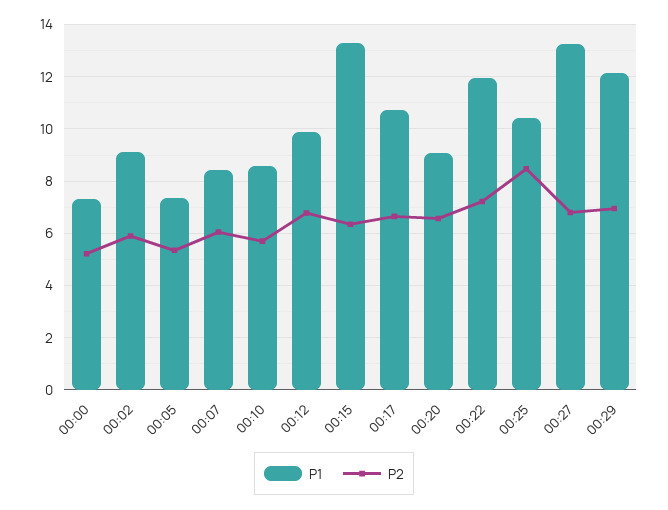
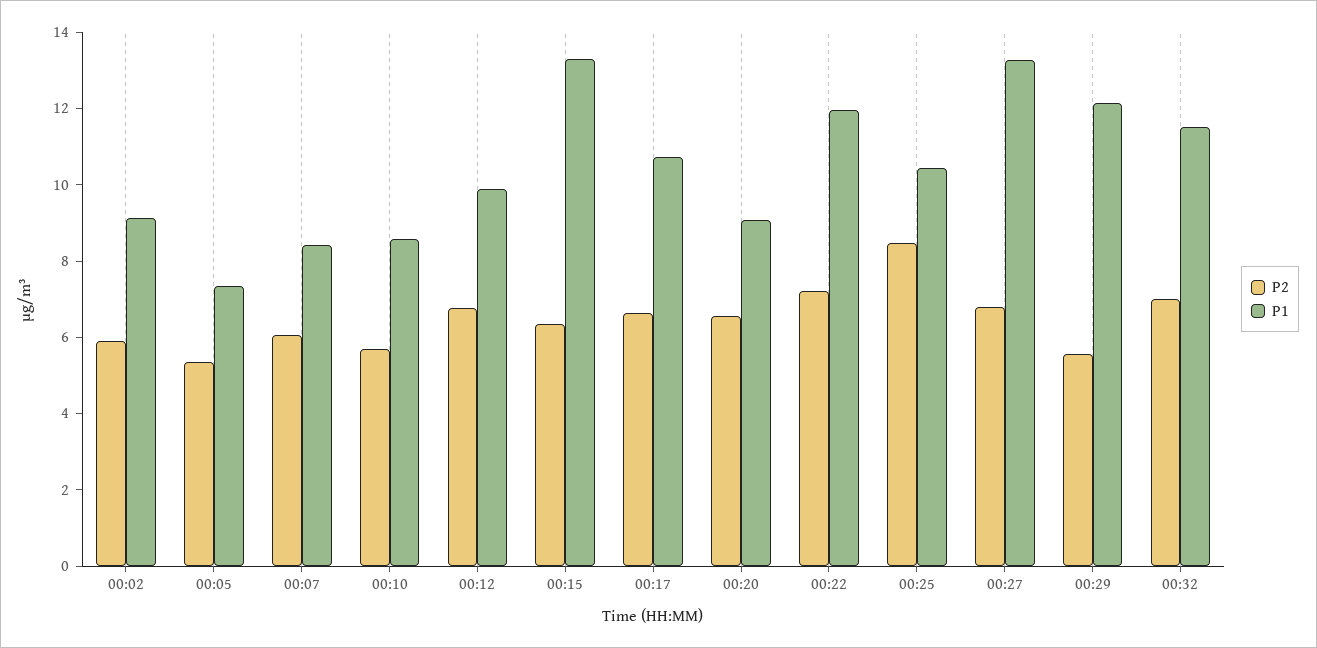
P1, 00:00: 7.25 -> none
P2, 00:00: 5.25 -> none
P2, 00:29: 7 -> 5.5
P2, 00:32: none -> 7
P1, 00:32: none -> 11.5

